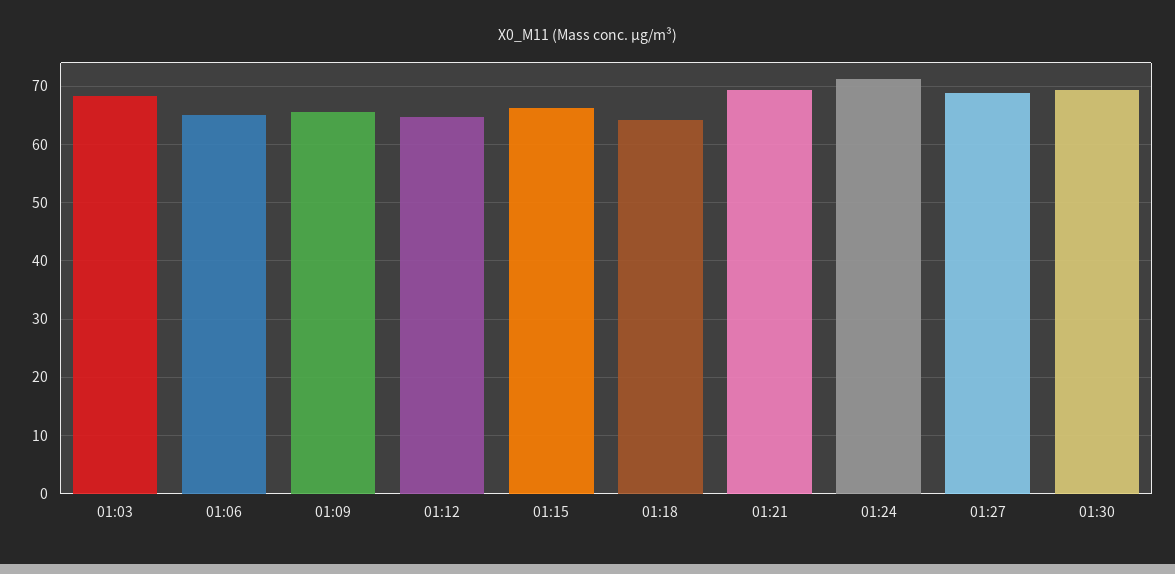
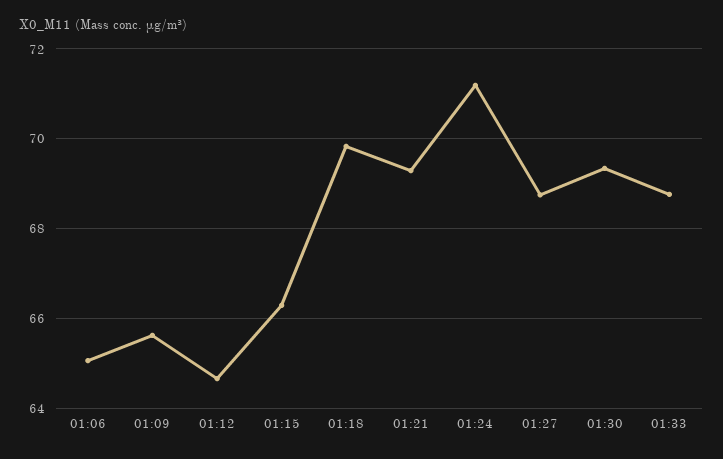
01:03: 68 -> none
01:18: 64 -> 69.8
01:33: none -> 68.8

